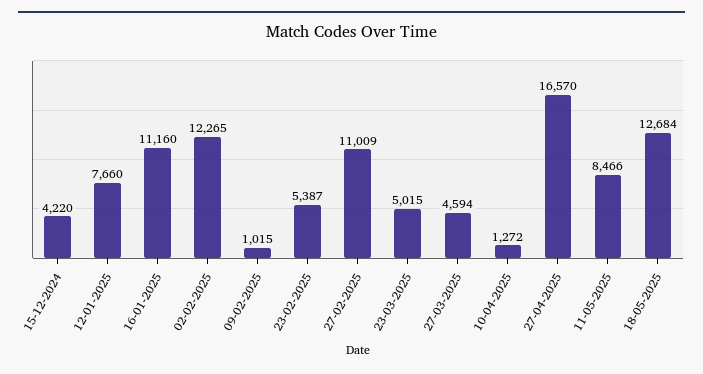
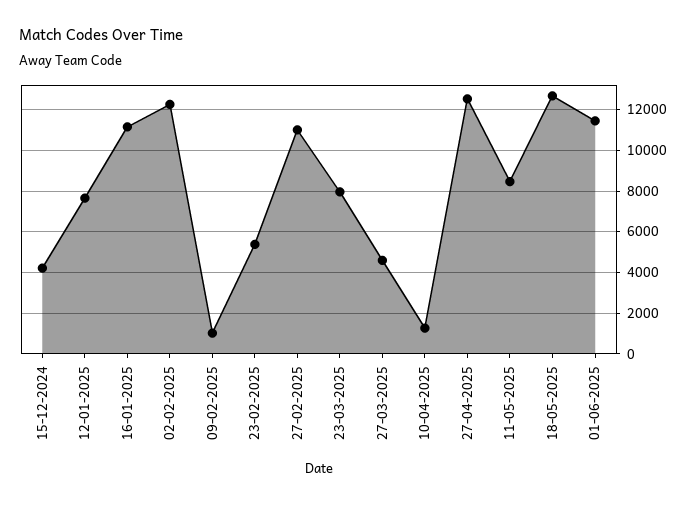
23-03-2025: 5015 -> 8000
27-04-2025: 16570 -> 12500
01-06-2025: none -> 11500

